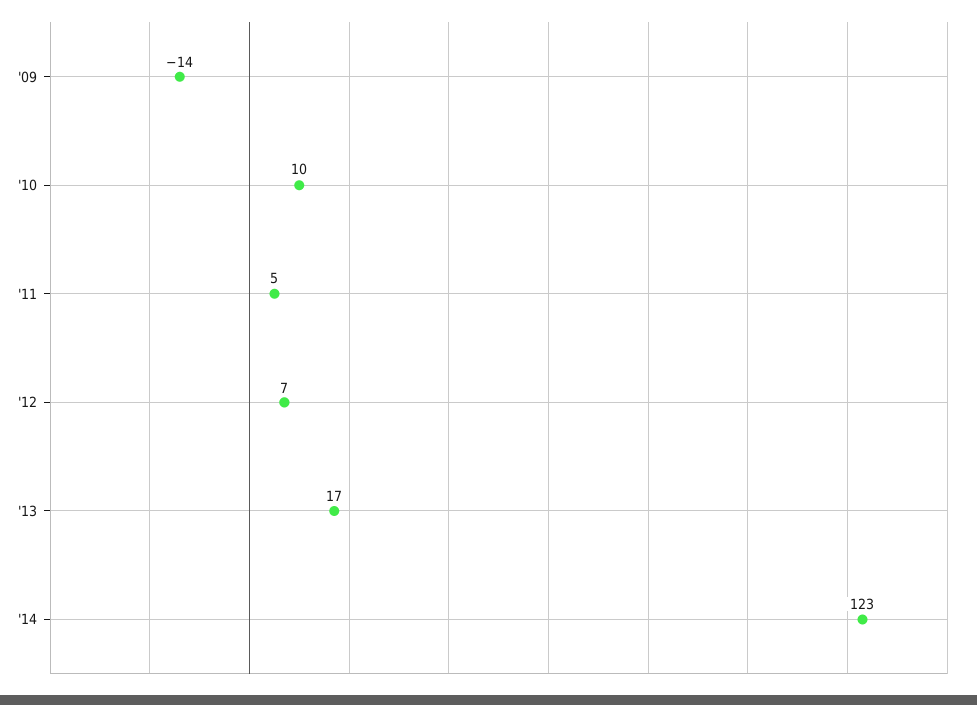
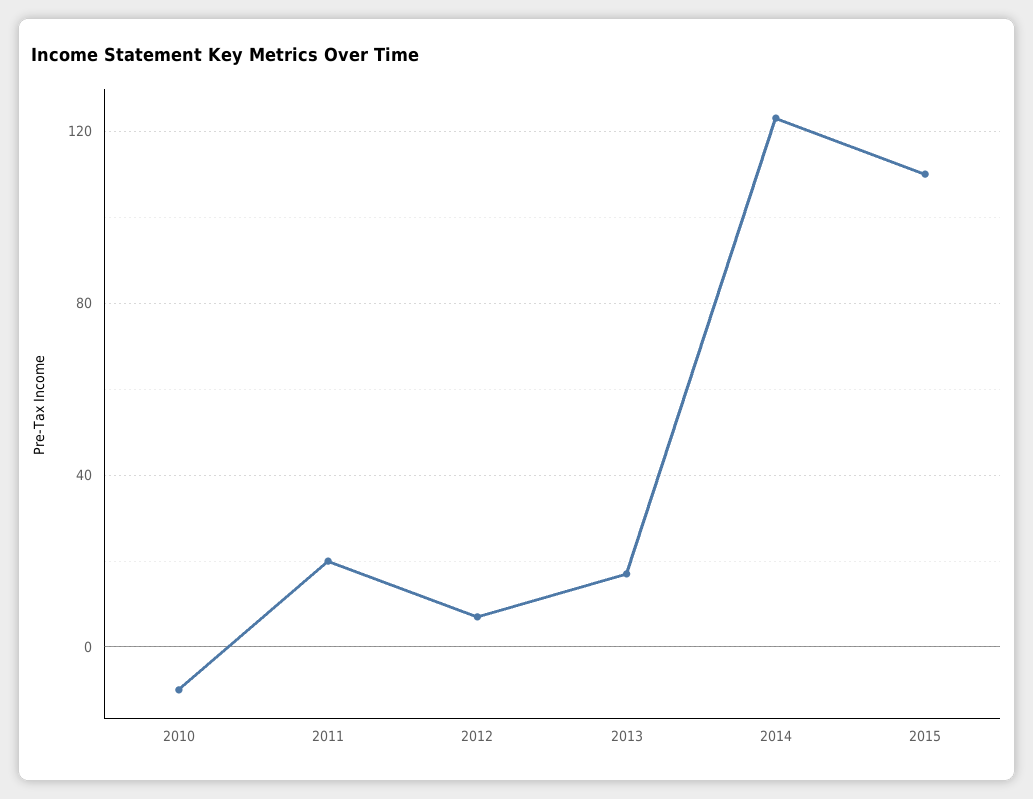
'09: -14 -> none
'10: 10 -> -10
'11: 5 -> 20
2015: none -> 110

